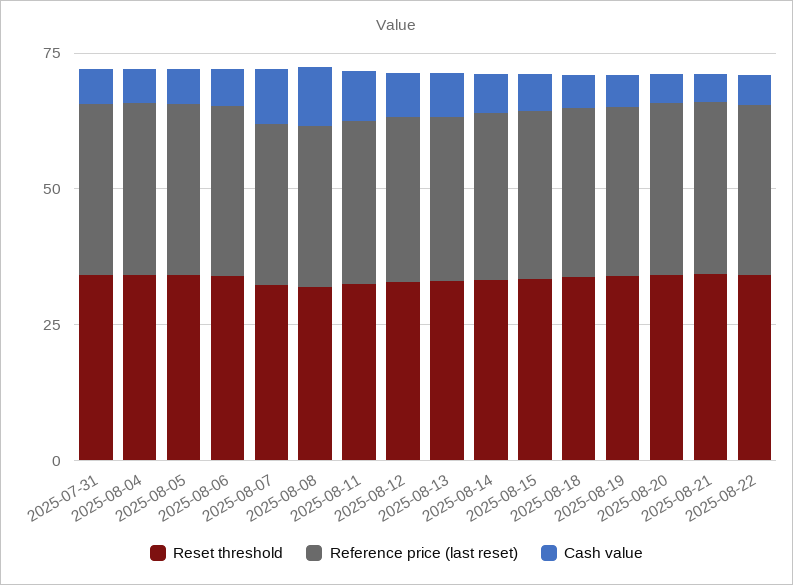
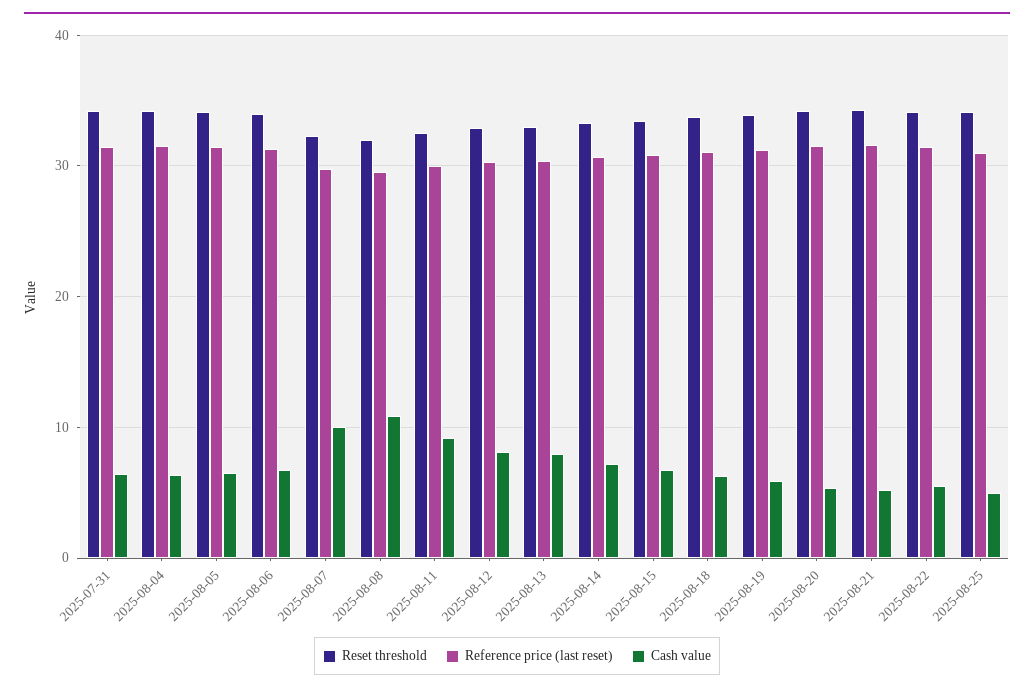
Reset threshold, 2025-08-25: none -> 34
Reference price (last reset), 2025-08-25: none -> 31
Cash value, 2025-08-25: none -> 5

